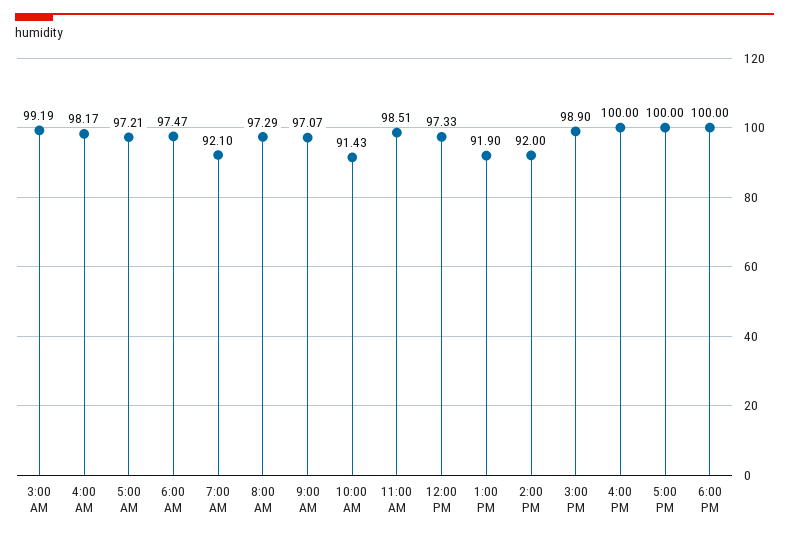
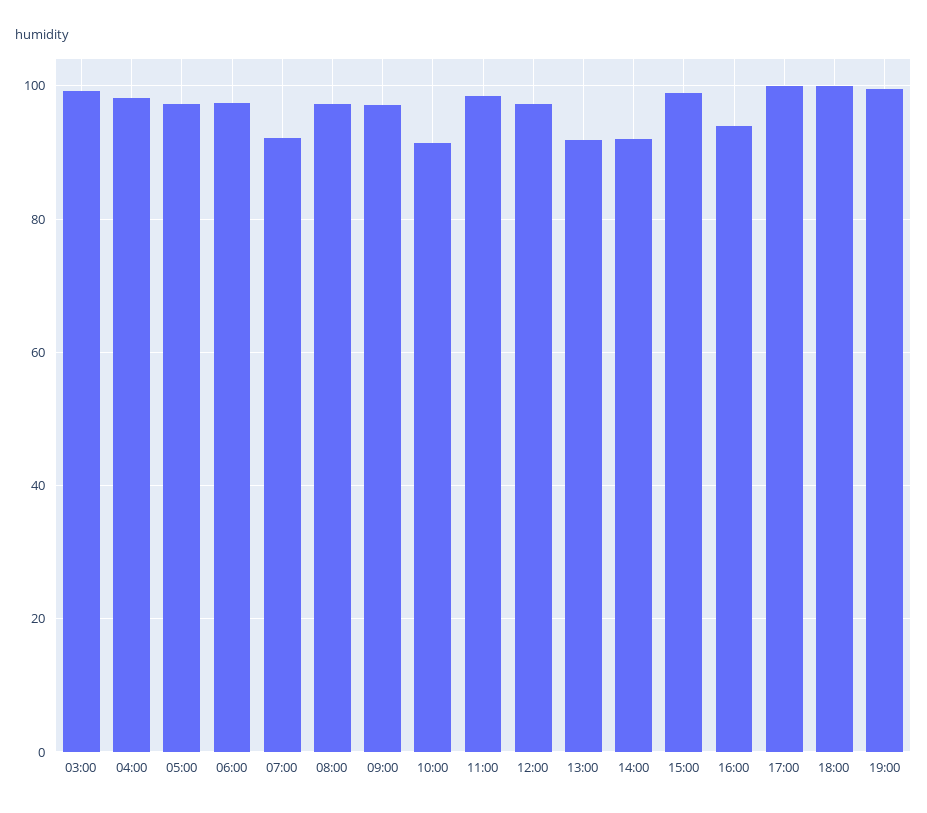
4:00 PM: 100 -> 94
19:00: none -> 100

